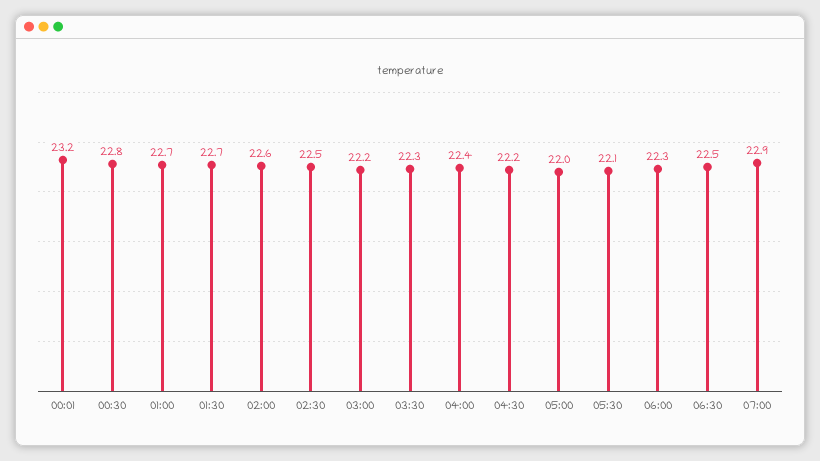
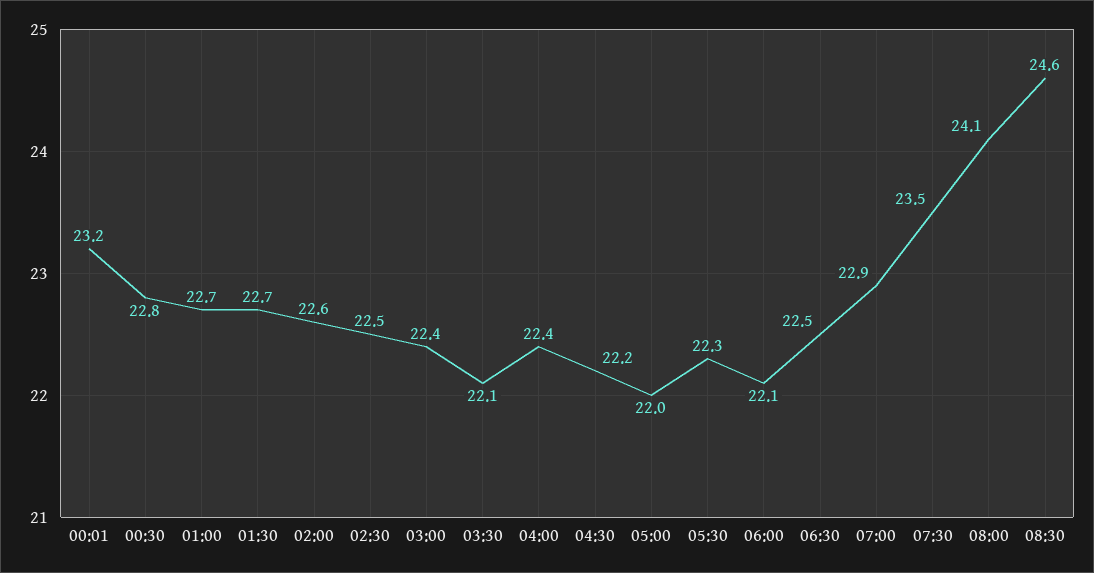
03:00: 22.2 -> 22.4
03:30: 22.3 -> 22.1
05:30: 22.1 -> 22.3
06:00: 22.3 -> 22.1
07:30: none -> 23.5
08:00: none -> 24.1
08:30: none -> 24.6

